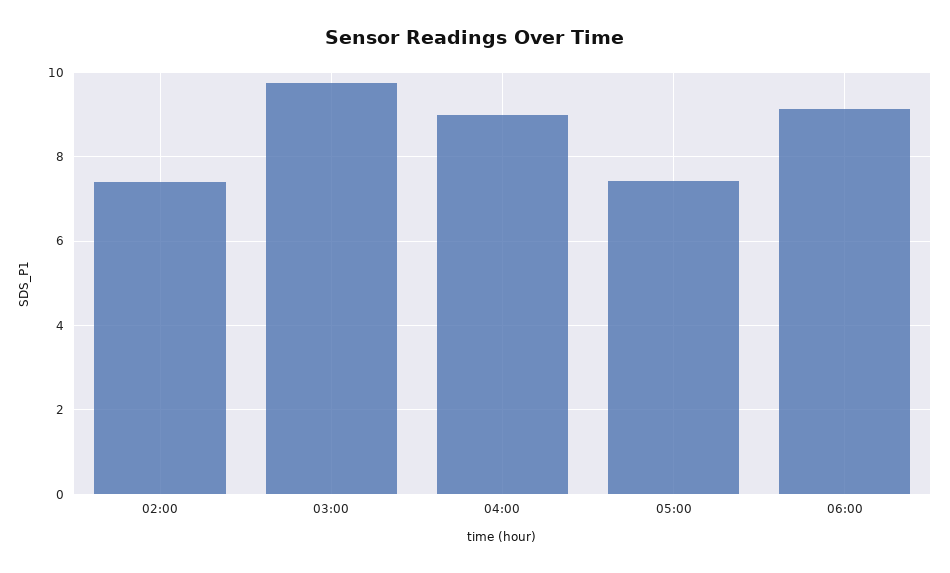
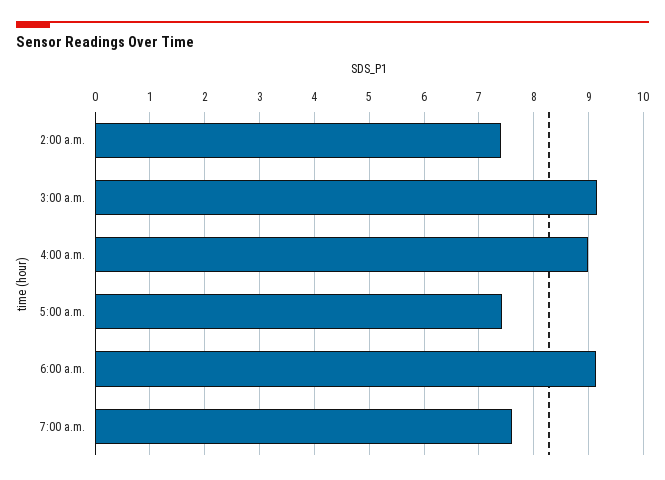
03:00: 9.8 -> 9.2
7:00 a.m.: none -> 7.6

